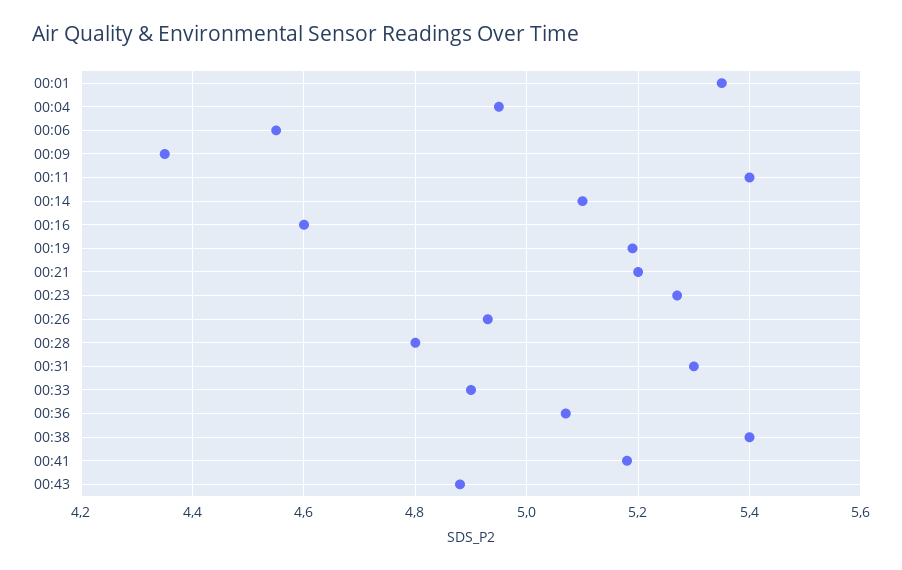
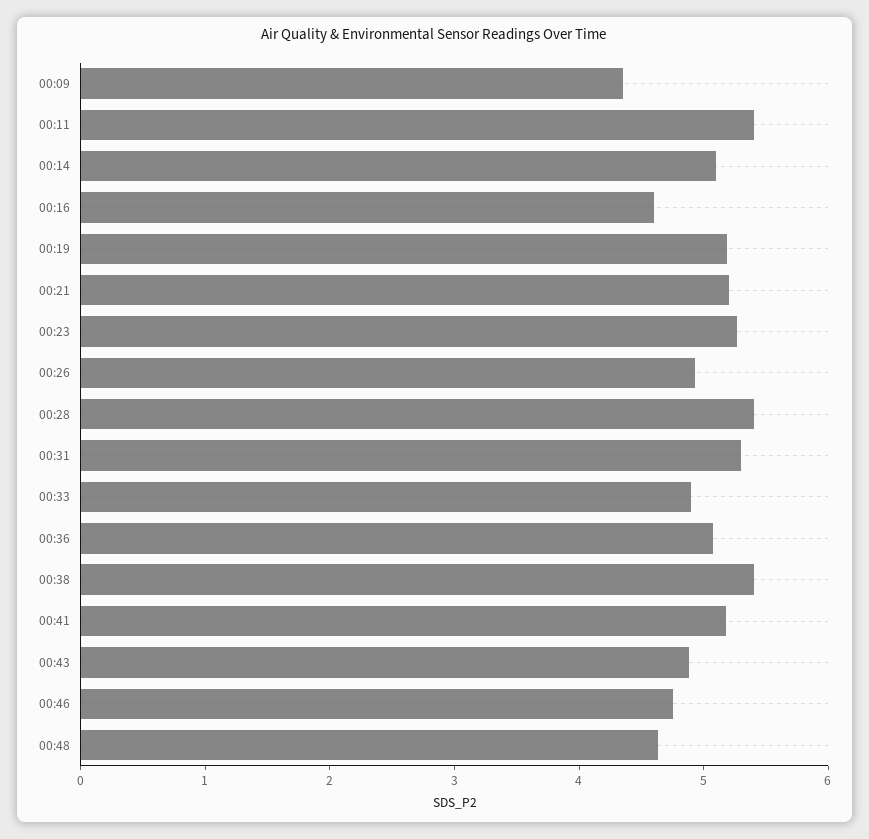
00:01: 5.35 -> none
00:04: 4.95 -> none
00:06: 4.55 -> none
00:28: 4.8 -> 5.4
00:46: none -> 4.8
00:48: none -> 4.6

